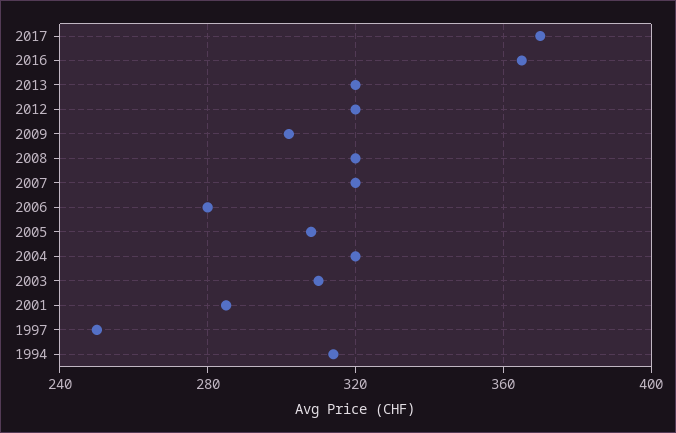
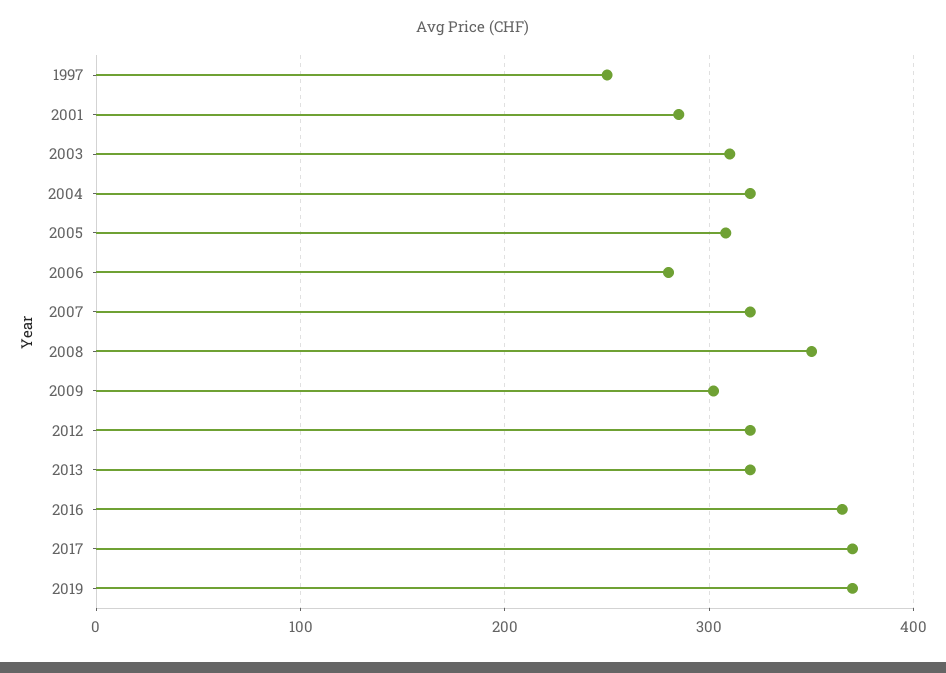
2008: 320 -> 350
1994: 315 -> none
2019: none -> 370

